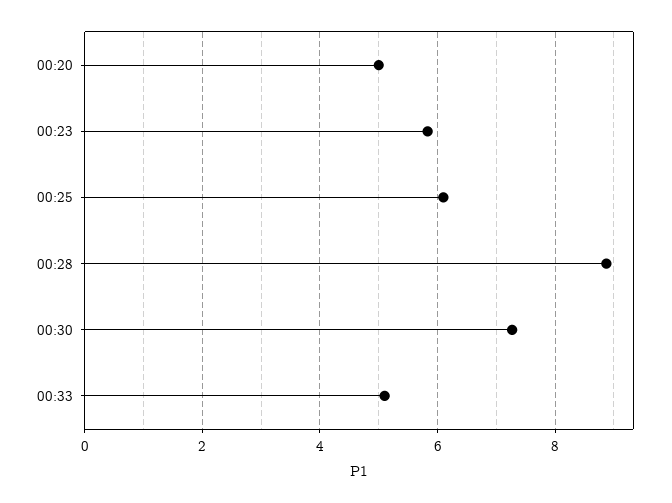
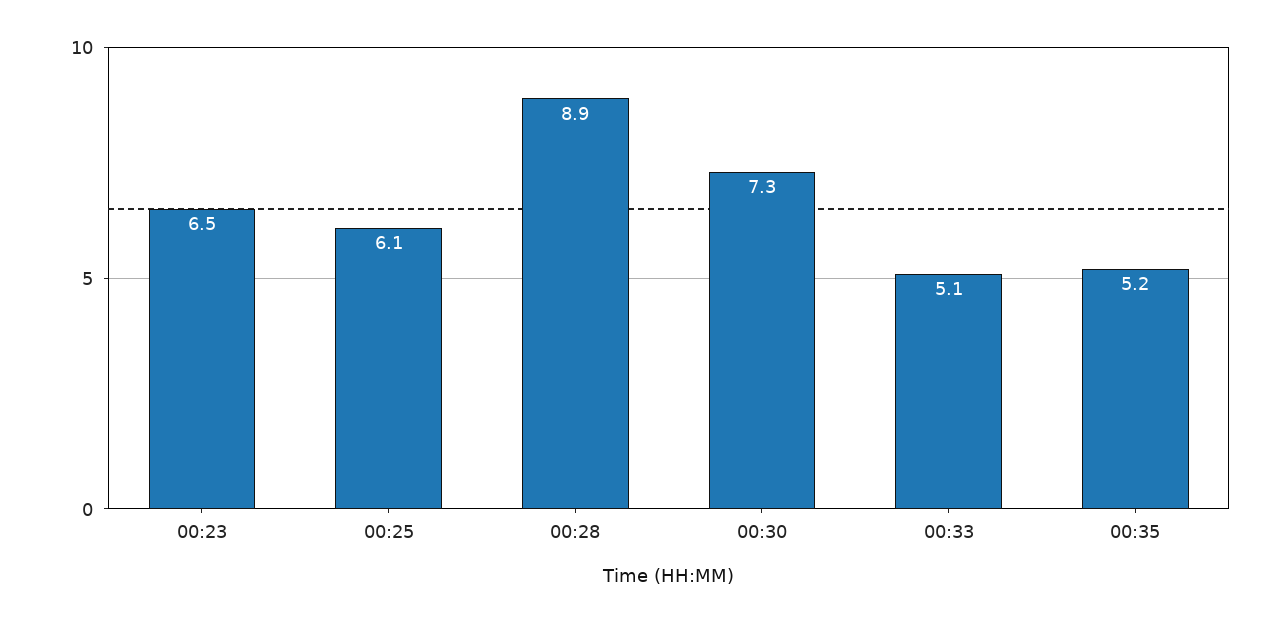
00:20: 5 -> none
00:23: 5.8 -> 6.5
00:35: none -> 5.2

